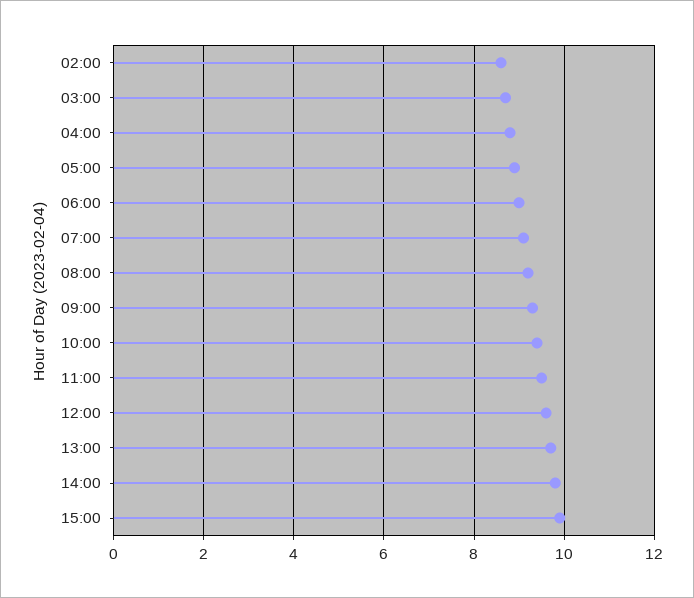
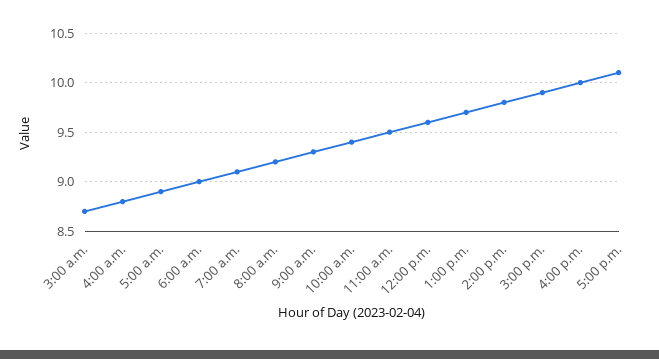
02:00: 8.5 -> none
4:00 p.m.: none -> 10
5:00 p.m.: none -> 10.1

